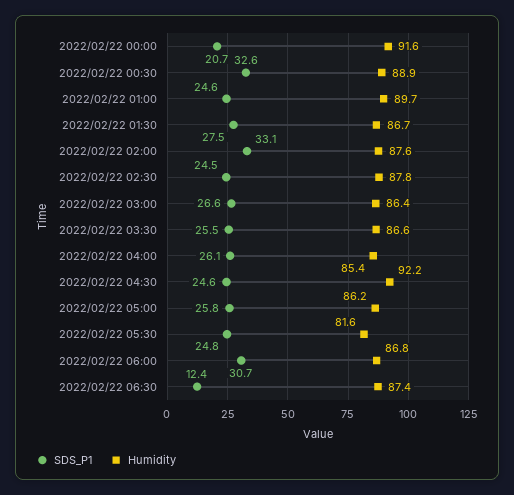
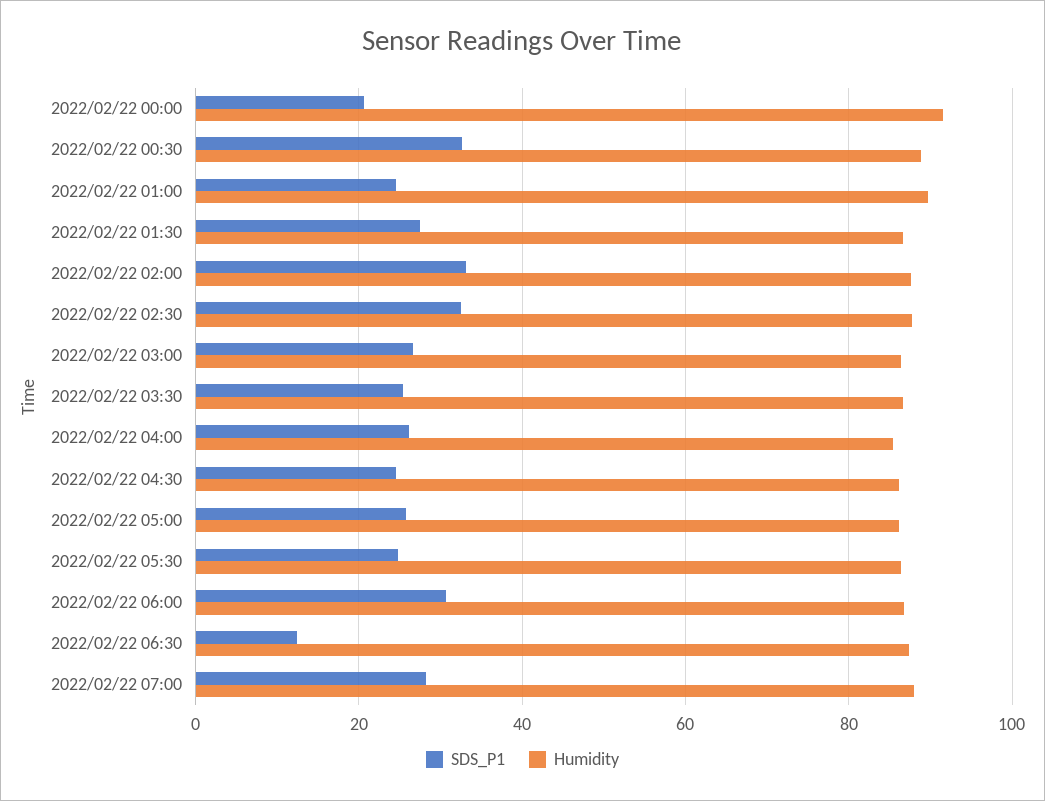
SDS_P1, 2022/02/22 02:30: 24.5 -> 32
Humidity, 2022/02/22 04:30: 92.2 -> 86
Humidity, 2022/02/22 05:30: 81.6 -> 86
SDS_P1, 2022/02/22 07:00: none -> 28
Humidity, 2022/02/22 07:00: none -> 88

